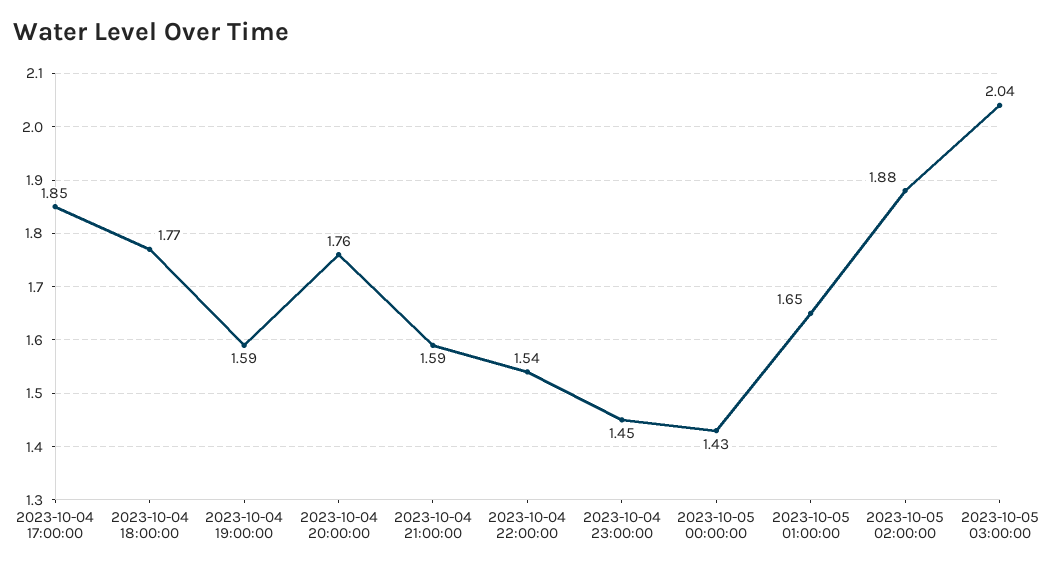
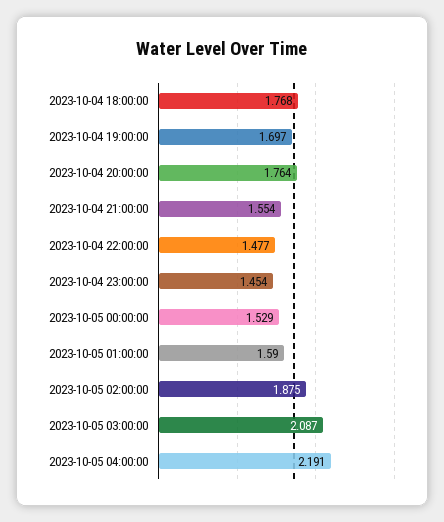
2023-10-04 17:00:00: 1.85 -> none
2023-10-04 19:00:00: 1.59 -> 1.697
2023-10-04 21:00:00: 1.59 -> 1.554
2023-10-04 22:00:00: 1.54 -> 1.477
2023-10-05 00:00:00: 1.43 -> 1.529
2023-10-05 01:00:00: 1.65 -> 1.59
2023-10-05 03:00:00: 2.04 -> 2.087
2023-10-05 04:00:00: none -> 2.191

